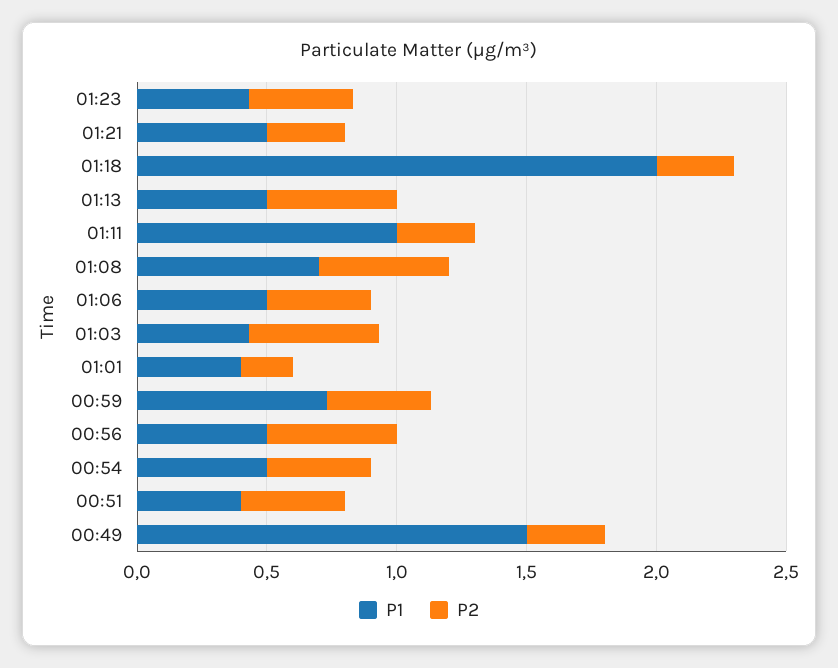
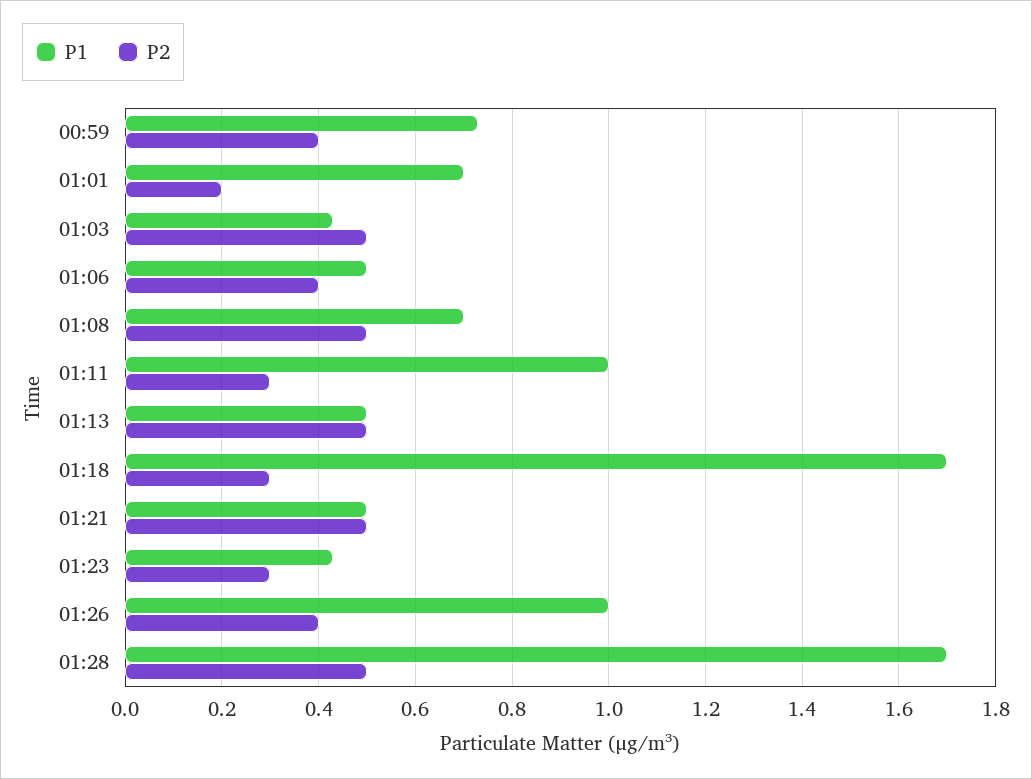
P2, 01:23: 0.4 -> 0.3
P2, 01:21: 0.3 -> 0.5
P1, 01:18: 2 -> 1.7
P1, 01:01: 0.4 -> 0.7
P1, 00:56: 0.5 -> none
P2, 00:56: 0.5 -> none
P1, 00:54: 0.5 -> none
P2, 00:54: 0.4 -> none
P1, 00:51: 0.4 -> none
P2, 00:51: 0.4 -> none
P1, 00:49: 1.5 -> none
P2, 00:49: 0.3 -> none
P1, 01:26: none -> 1
P2, 01:26: none -> 0.4
P1, 01:28: none -> 1.7
P2, 01:28: none -> 0.5

